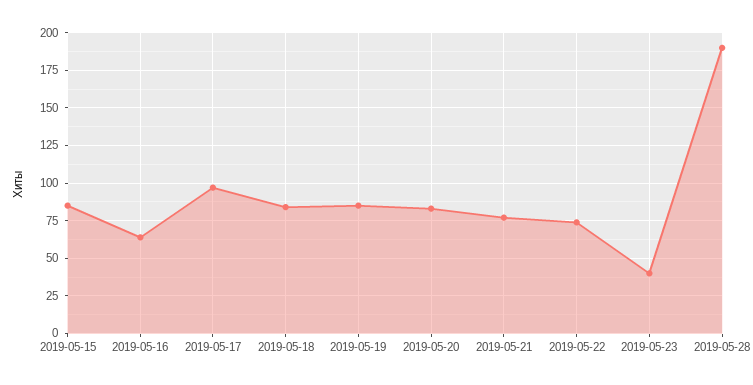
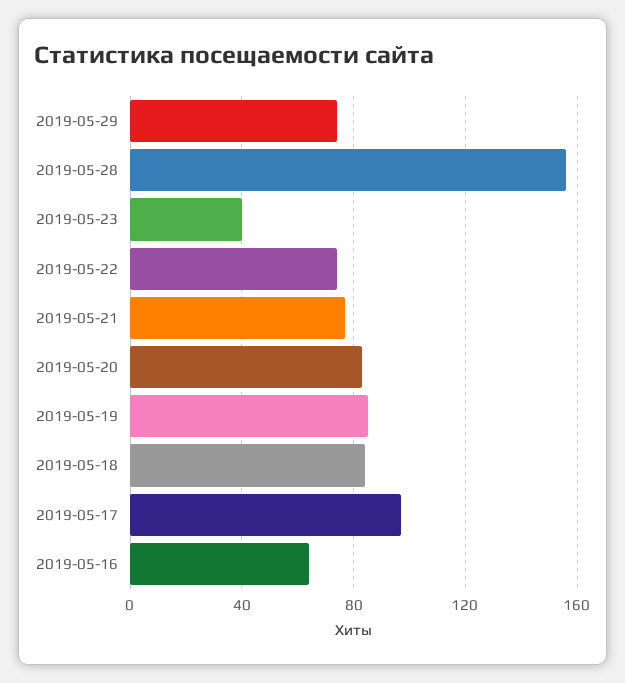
2019-05-15: 85 -> none
2019-05-28: 190 -> 155
2019-05-29: none -> 75

